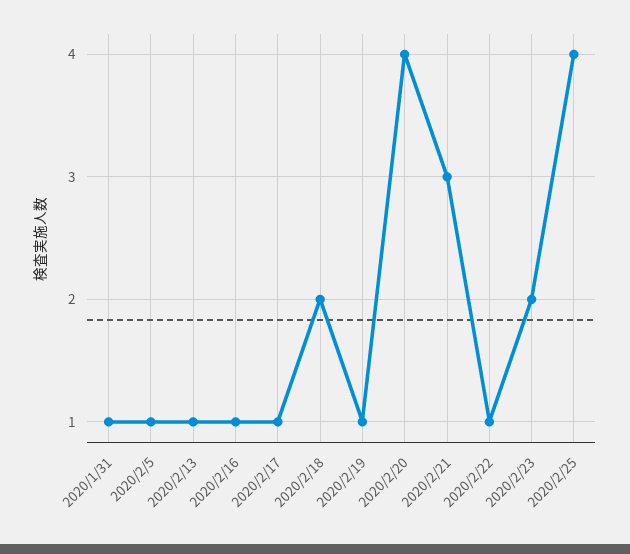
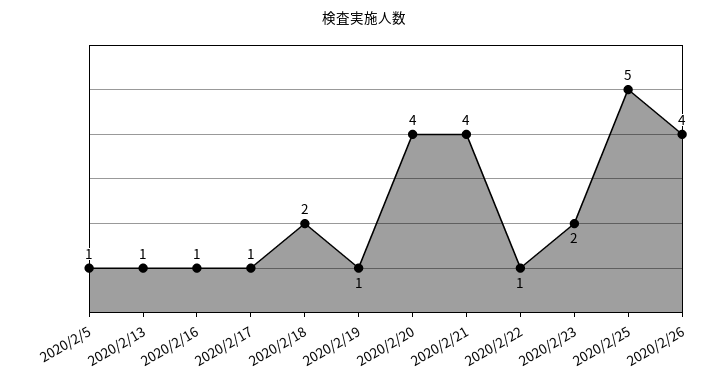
2020/1/31: 1 -> none
2020/2/21: 3 -> 4
2020/2/25: 4 -> 5
2020/2/26: none -> 4

